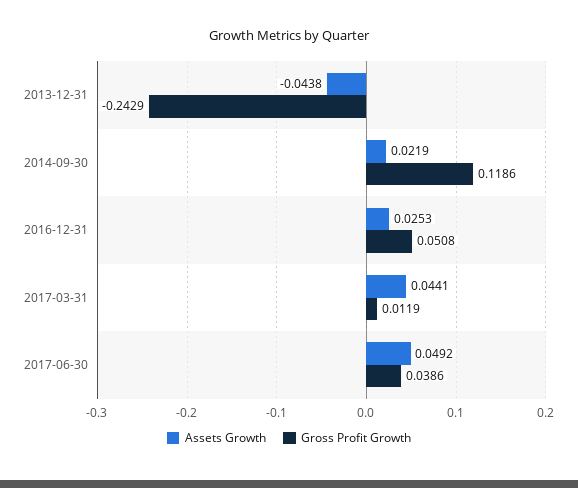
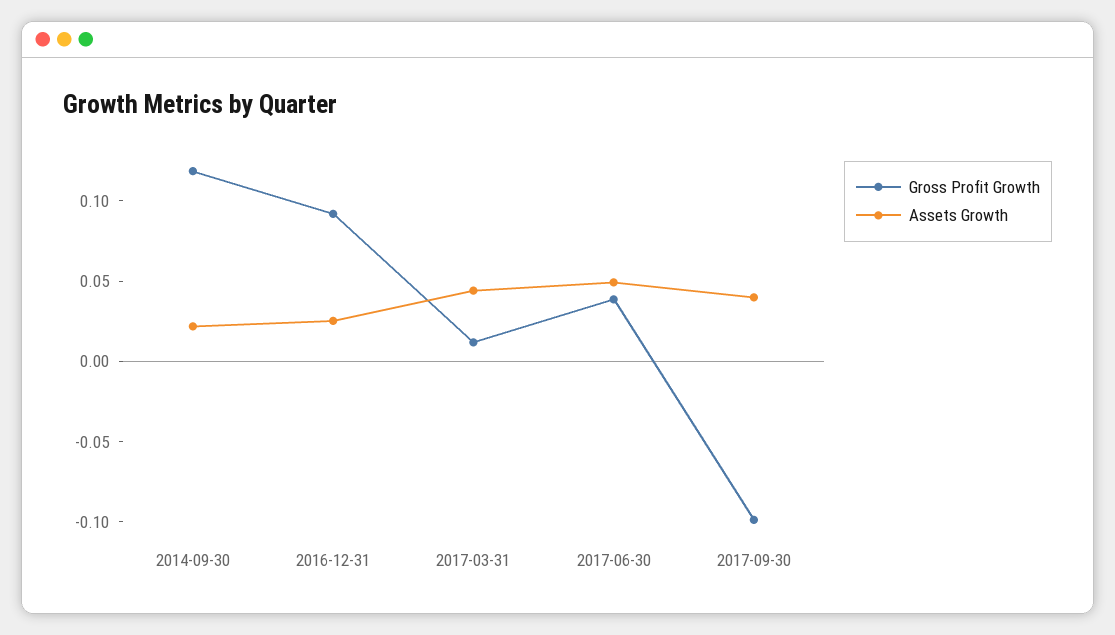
Assets Growth, 2013-12-31: -0.0438 -> none
Gross Profit Growth, 2013-12-31: -0.2429 -> none
Gross Profit Growth, 2016-12-31: 0.0508 -> 0.09
Gross Profit Growth, 2017-09-30: none -> -0.1
Assets Growth, 2017-09-30: none -> 0.04

